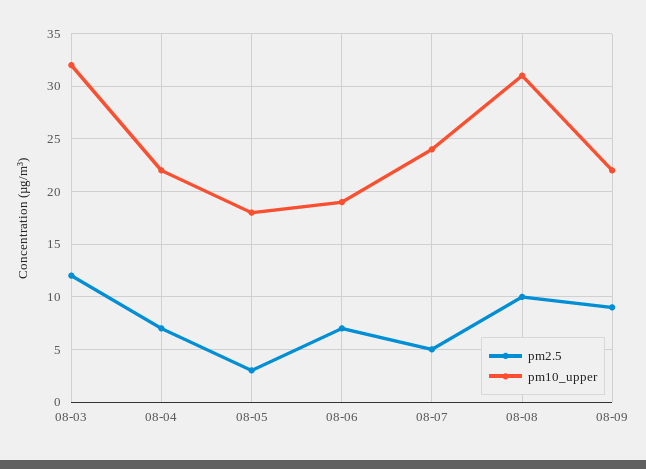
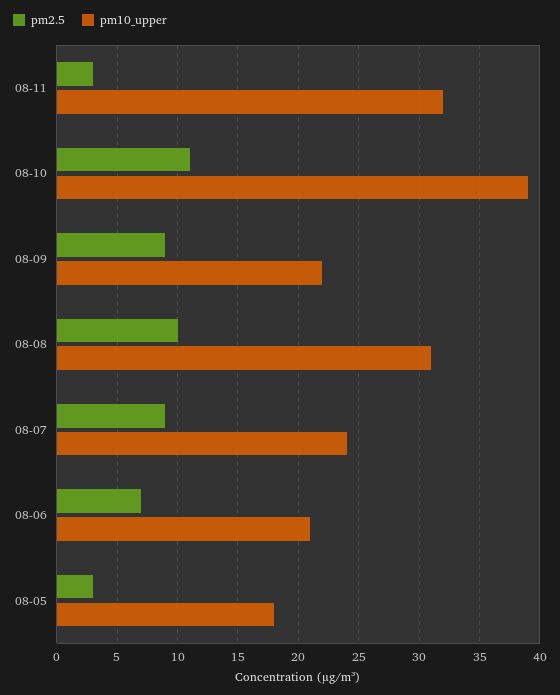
pm2.5, 08-03: 12 -> none
pm10_upper, 08-03: 32 -> none
pm2.5, 08-04: 7 -> none
pm10_upper, 08-04: 22 -> none
pm10_upper, 08-06: 19 -> 21
pm2.5, 08-07: 5 -> 9
pm2.5, 08-11: none -> 3
pm10_upper, 08-11: none -> 32
pm2.5, 08-10: none -> 11
pm10_upper, 08-10: none -> 39

